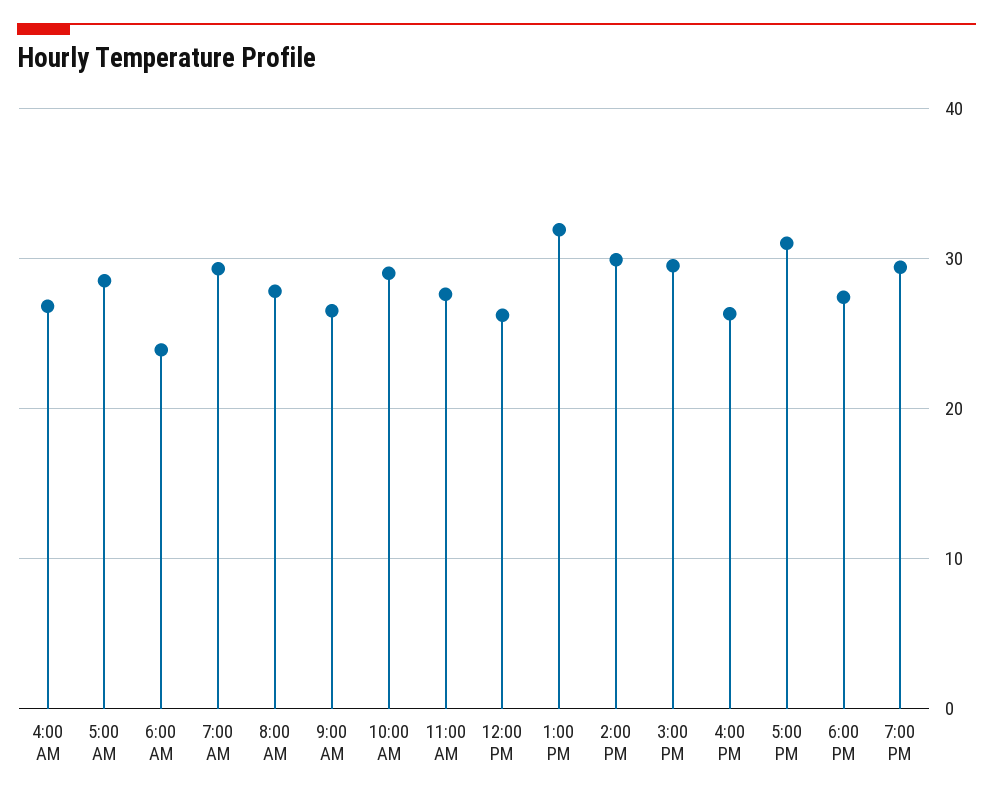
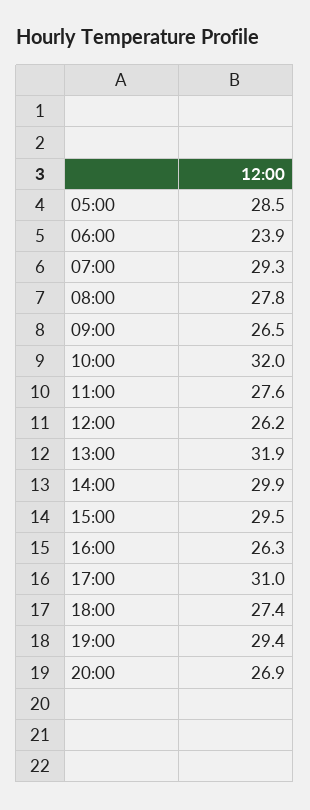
4:00 AM: 27 -> none
10:00 AM: 29 -> 32
20:00: none -> 26.9

